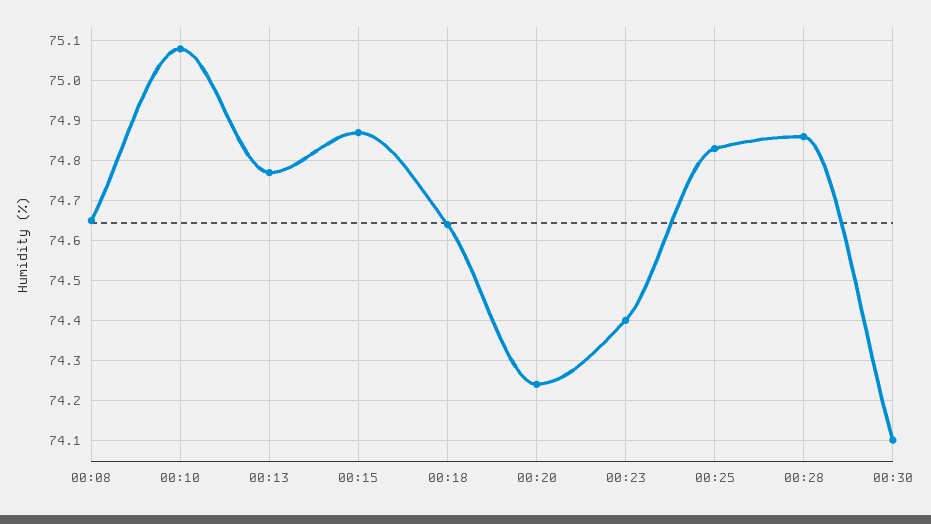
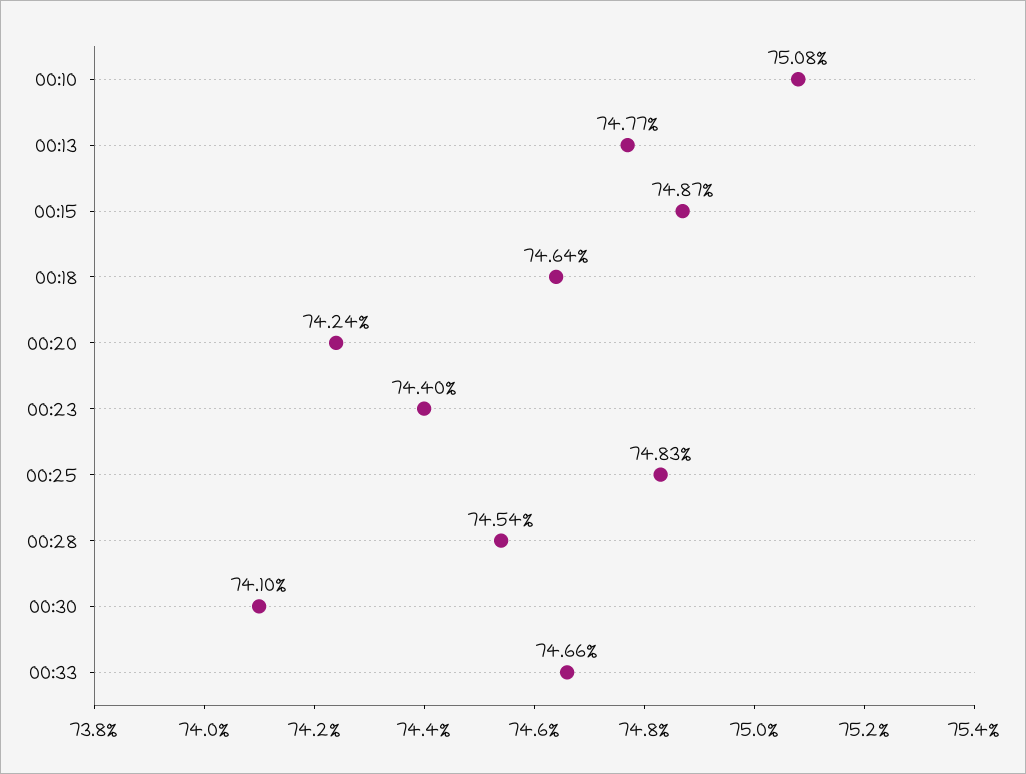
00:08: 74.65 -> none
00:28: 74.85 -> 74.54
00:33: none -> 74.66

